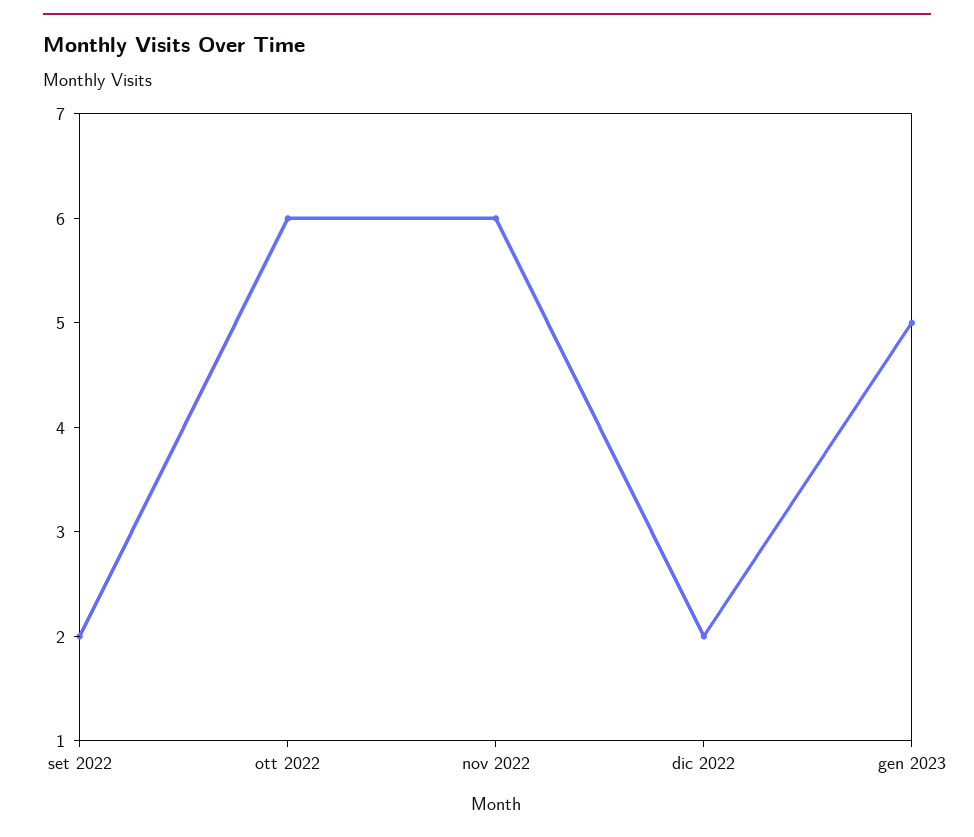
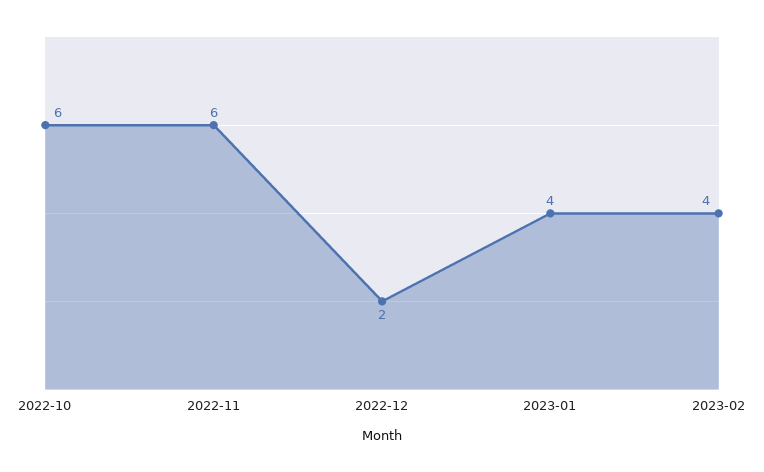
set 2022: 2 -> none
gen 2023: 5 -> 4
2023-02: none -> 4

